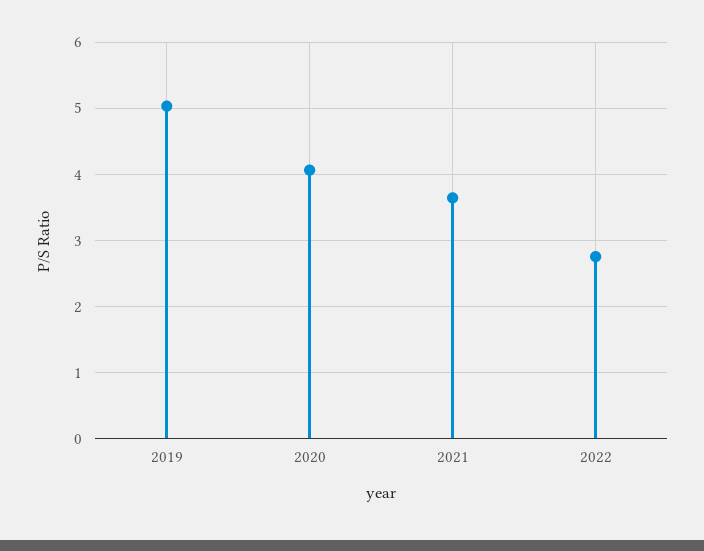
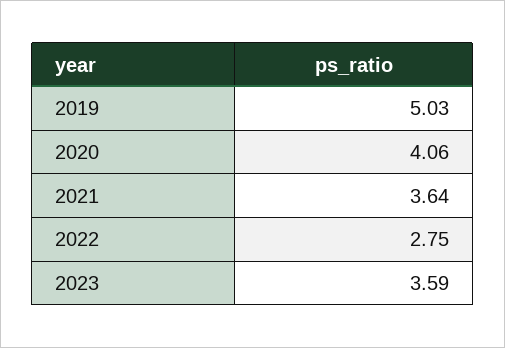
2023: none -> 3.59

